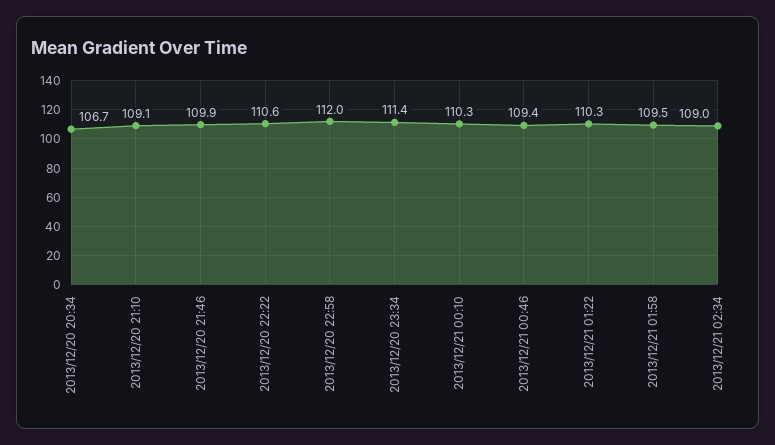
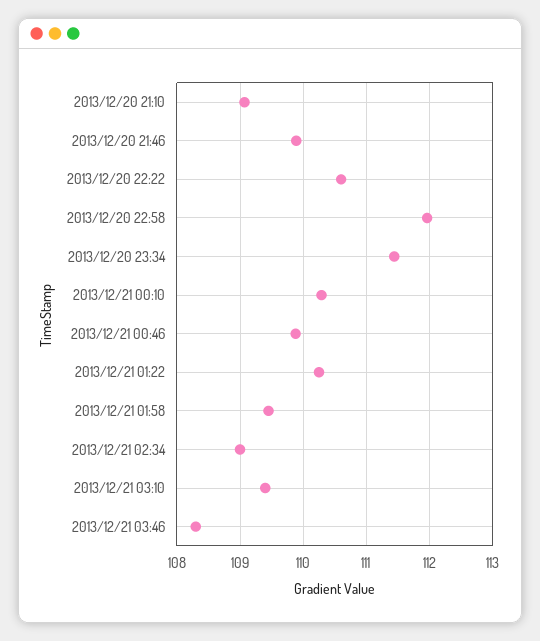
2013/12/20 20:34: 106.7 -> none
2013/12/21 00:46: 109.4 -> 109.9
2013/12/21 03:10: none -> 109.4
2013/12/21 03:46: none -> 108.3

